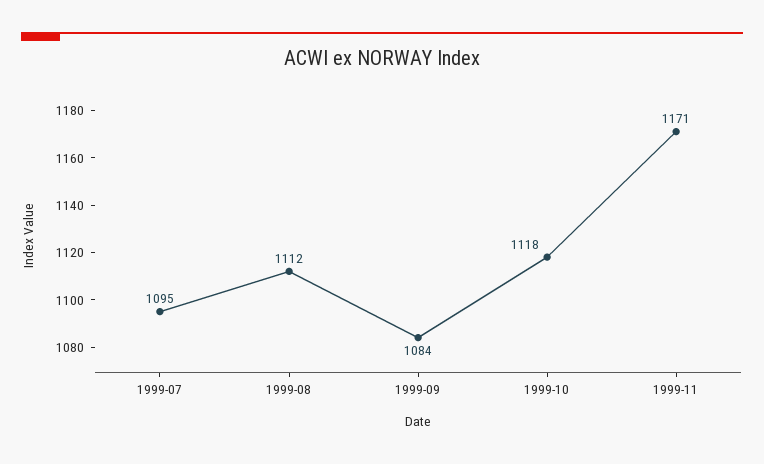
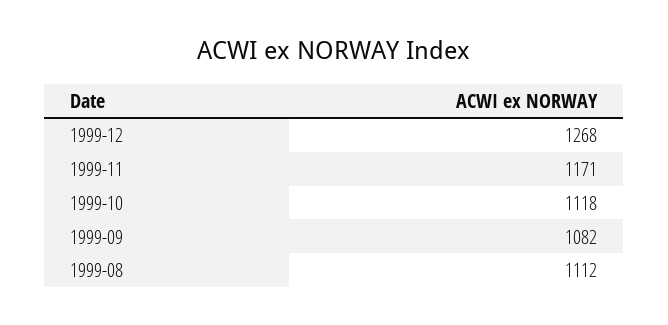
1999-07: 1095 -> none
1999-09: 1084 -> 1082
1999-12: none -> 1268

